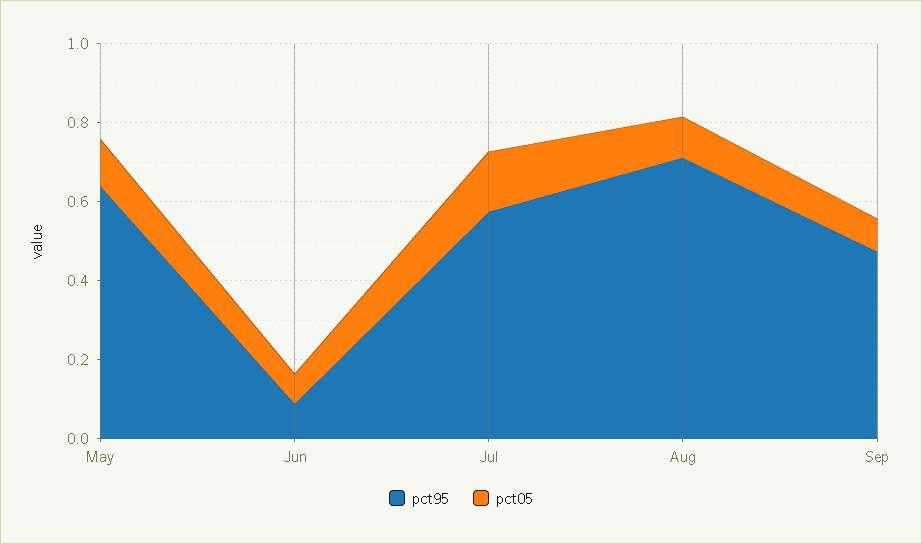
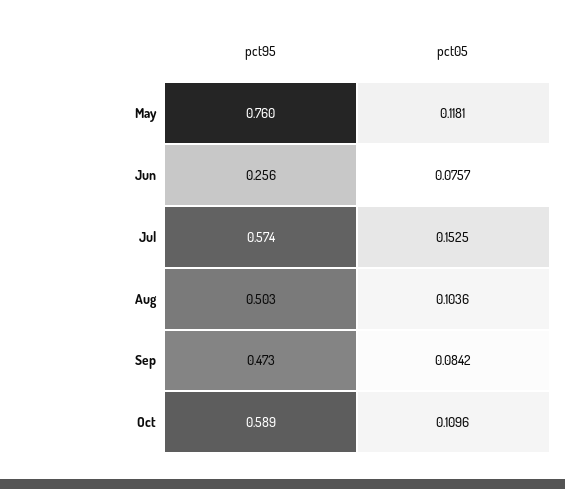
pct95, May: 0.65 -> 0.76
pct95, Jun: 0.1 -> 0.256
pct95, Aug: 0.7 -> 0.503
pct95, Oct: none -> 0.589
pct05, Oct: none -> 0.1096

